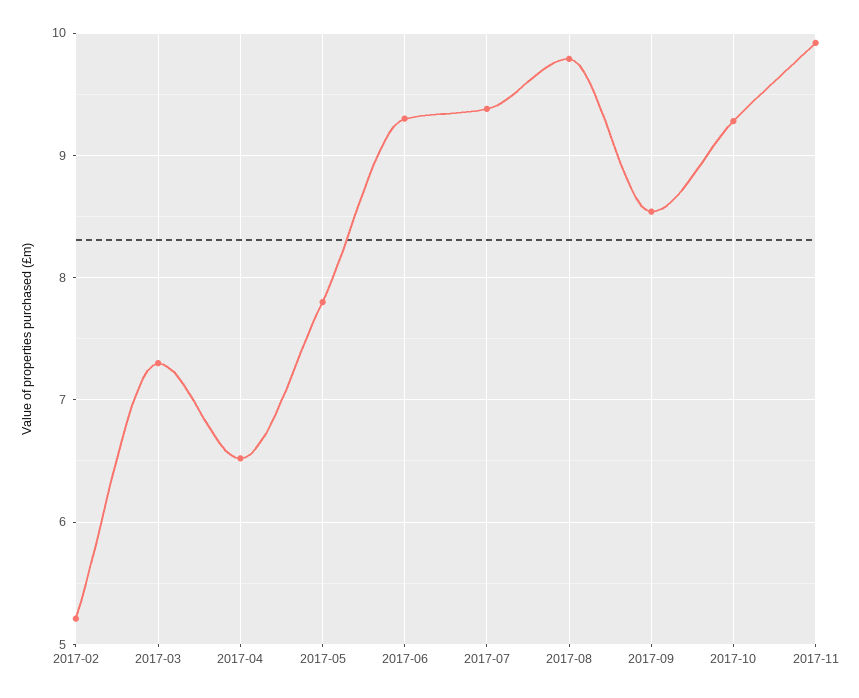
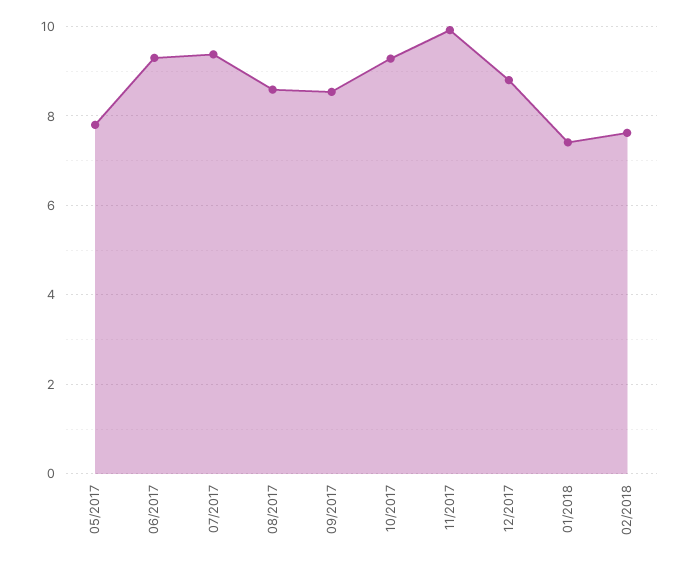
2017-02: 5.2 -> none
2017-03: 7.3 -> none
2017-04: 6.5 -> none
2017-08: 9.8 -> 8.6
12/2017: none -> 8.8
01/2018: none -> 7.4
02/2018: none -> 7.6

